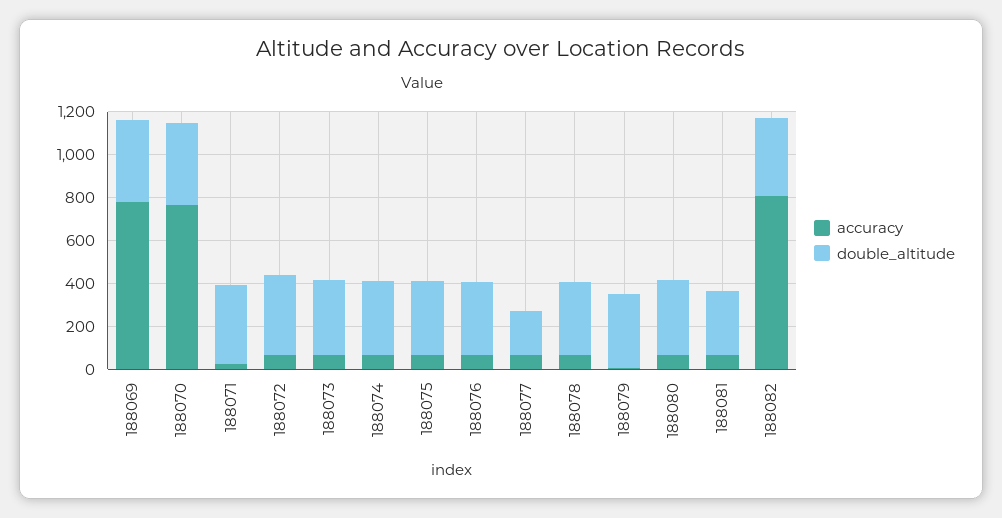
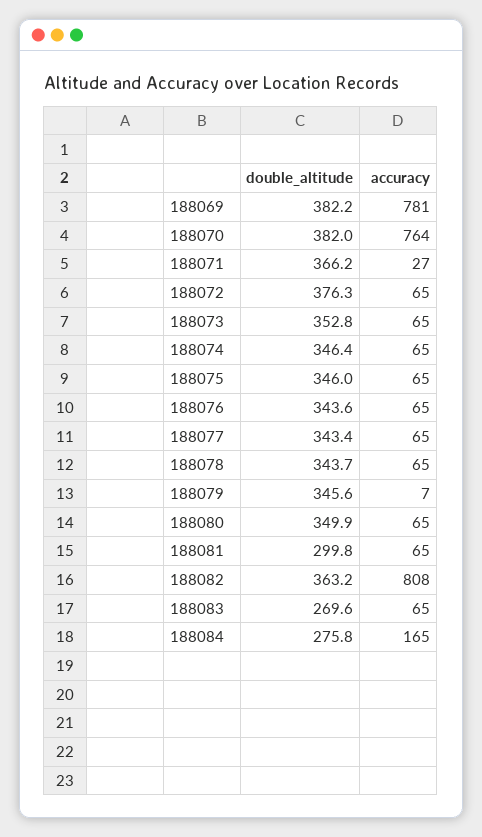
double_altitude, 188077: 200 -> 343.4
double_altitude, 188083: none -> 269.6
accuracy, 188083: none -> 65
double_altitude, 188084: none -> 275.8
accuracy, 188084: none -> 165

